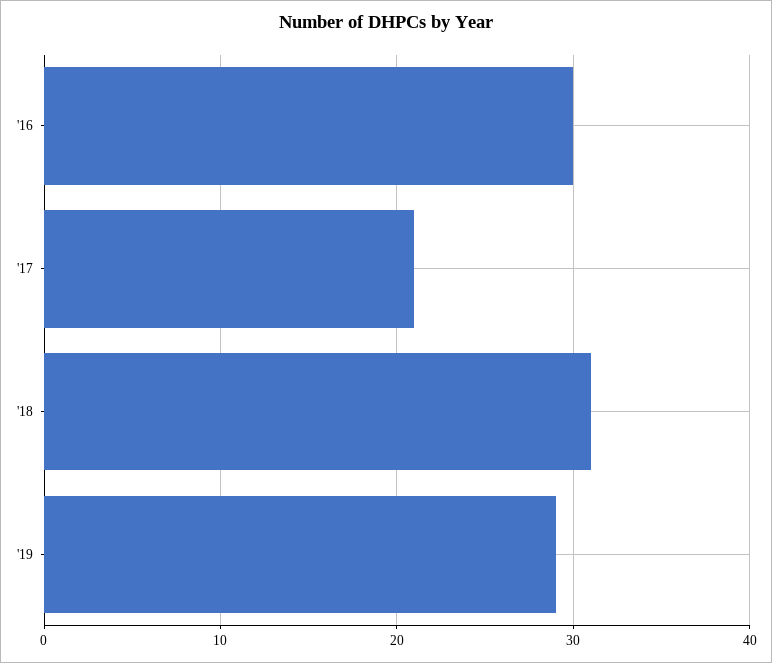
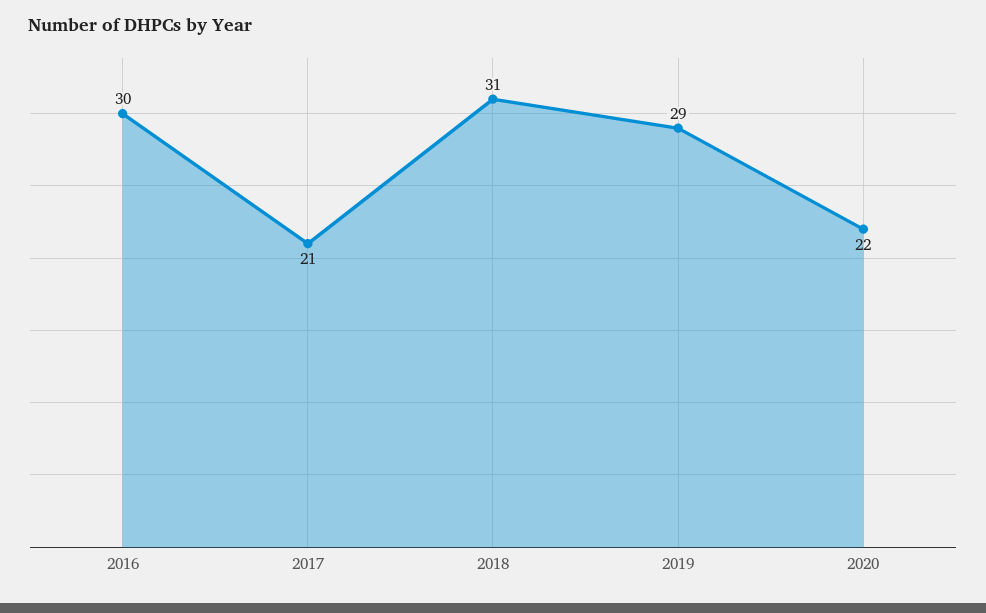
2020: none -> 22

